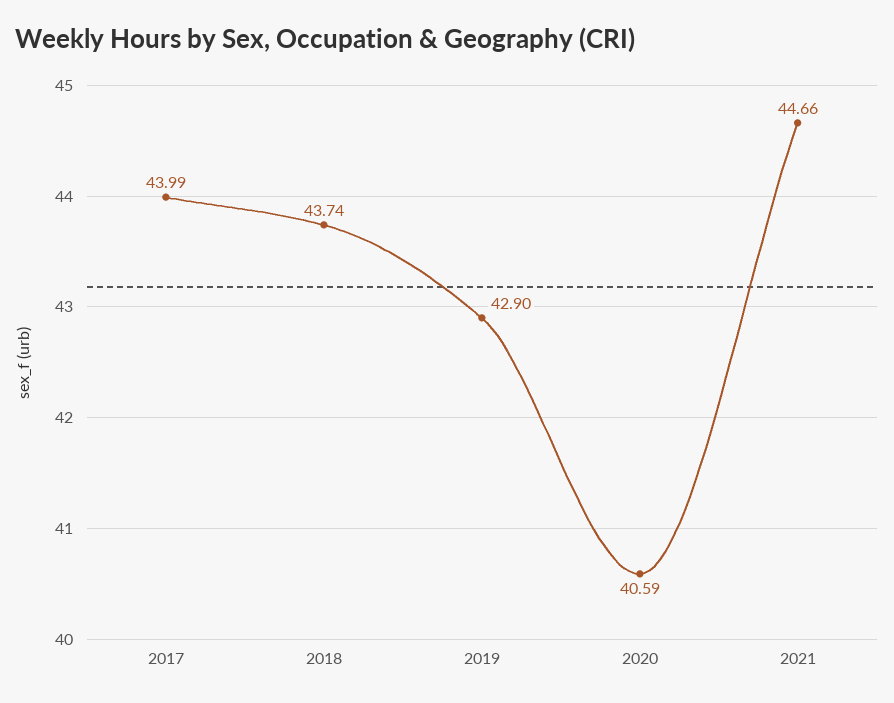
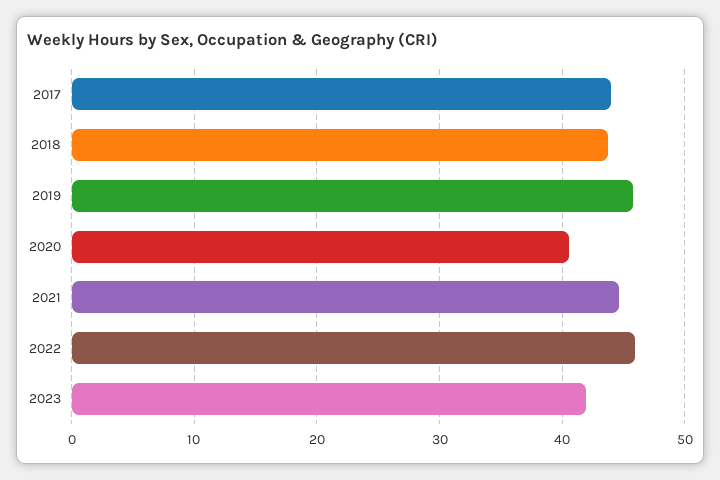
2019: 42.9 -> 46
2022: none -> 46
2023: none -> 42

